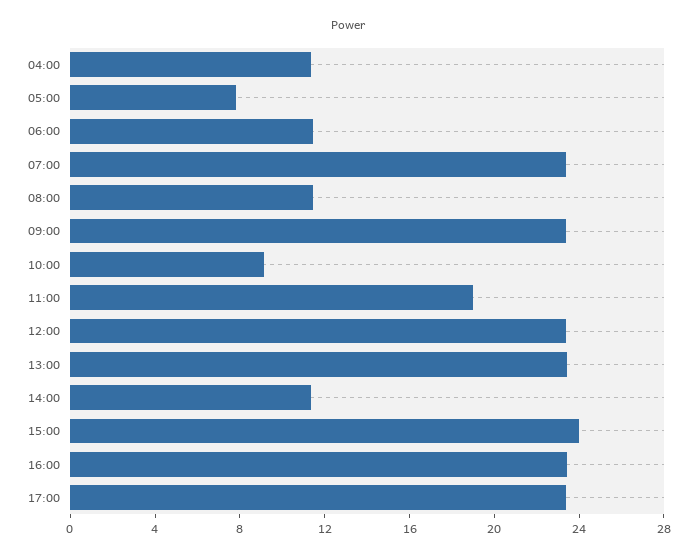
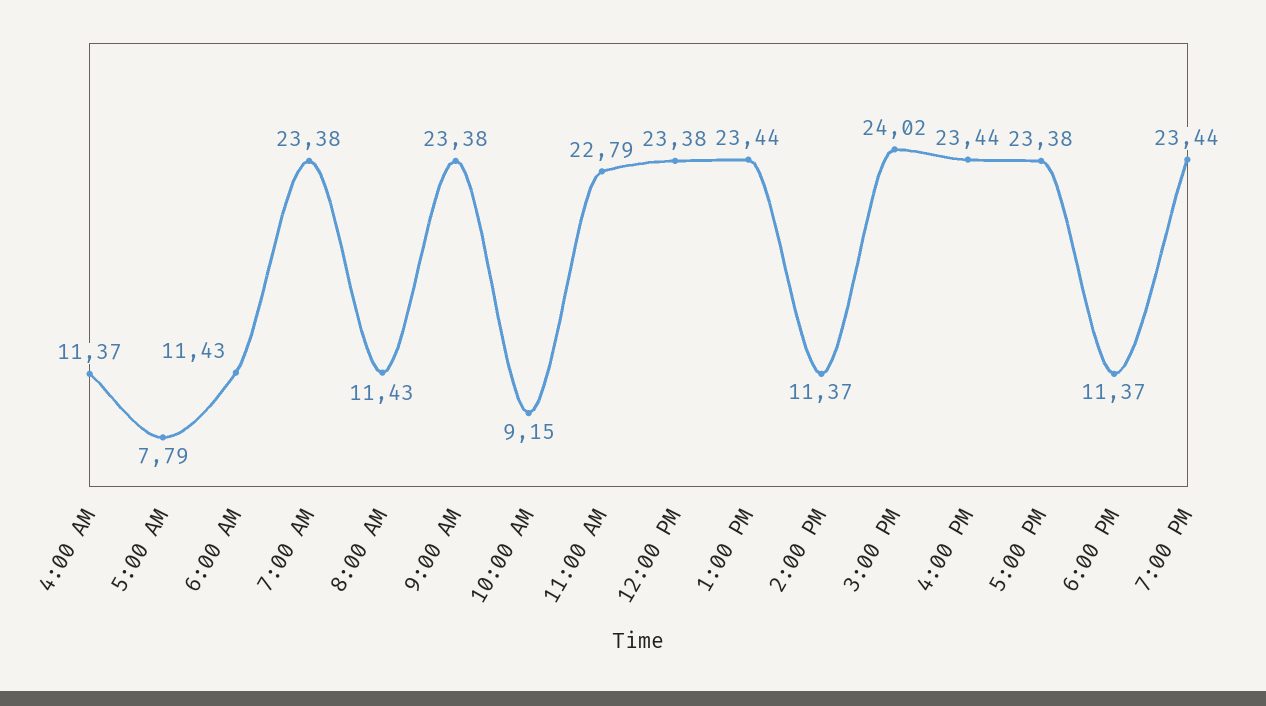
11:00: 19 -> 22.79
6:00 PM: none -> 11.37
7:00 PM: none -> 23.44

